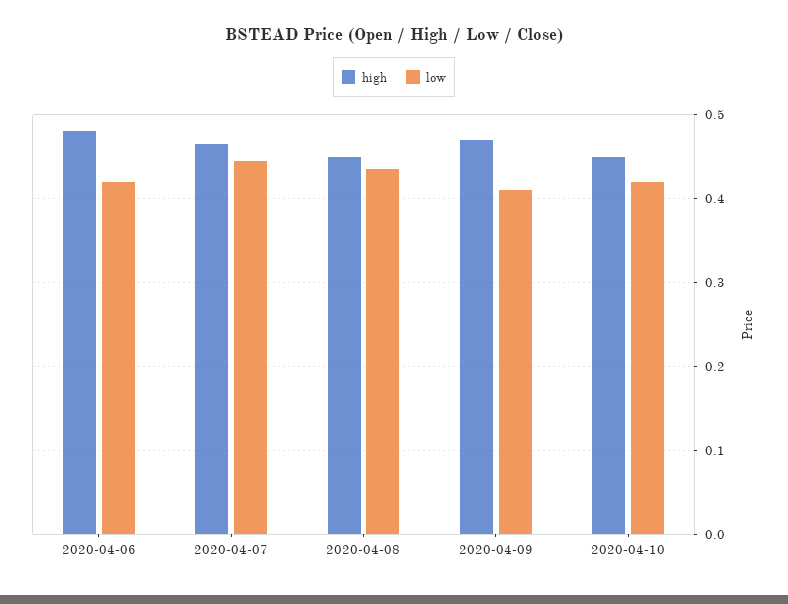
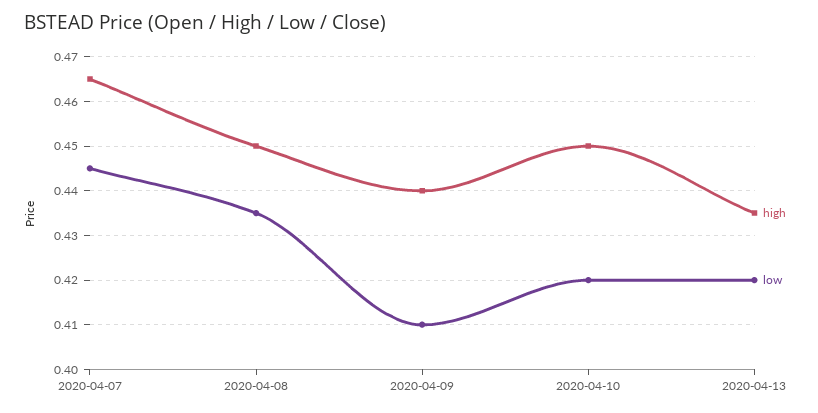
high, 2020-04-06: 0.48 -> none
low, 2020-04-06: 0.42 -> none
high, 2020-04-09: 0.47 -> 0.44
high, 2020-04-13: none -> 0.435
low, 2020-04-13: none -> 0.42

